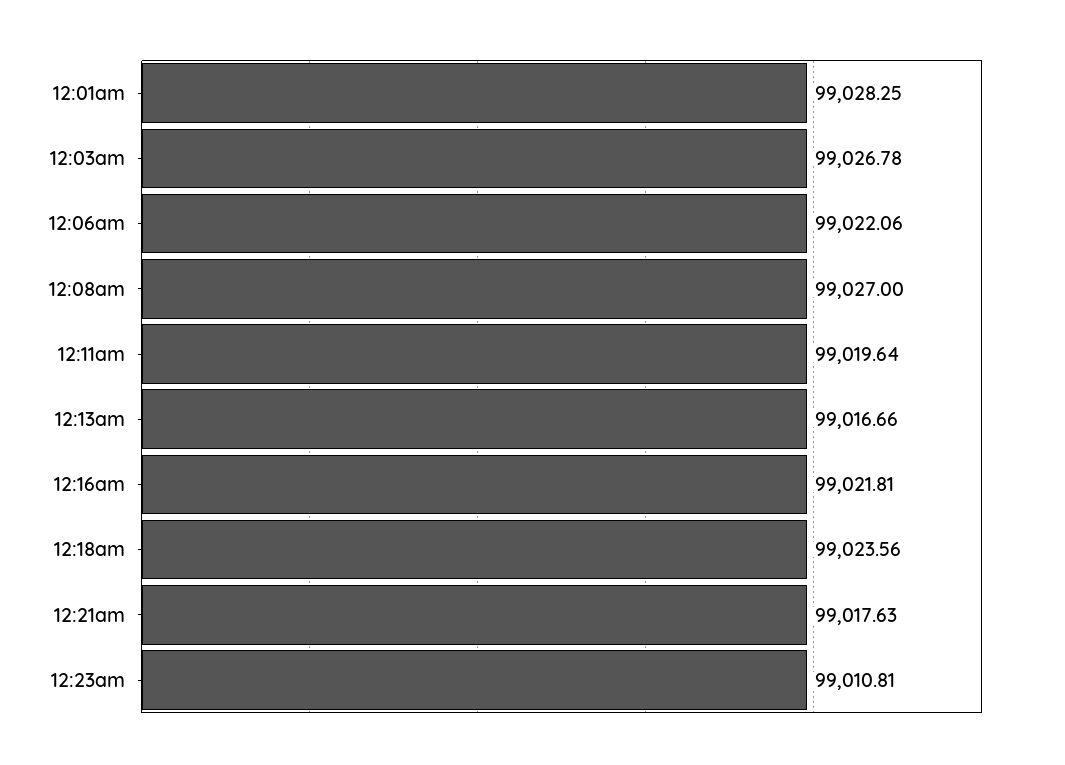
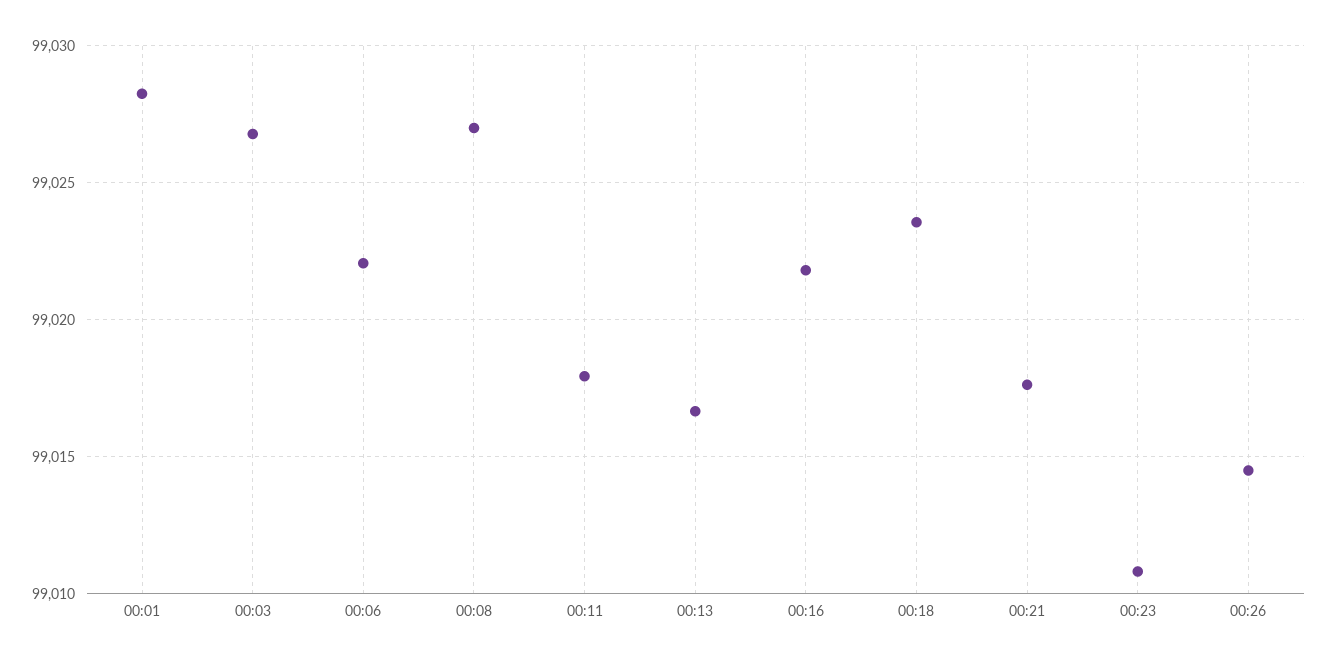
12:11am: 99019.64 -> 99018
00:26: none -> 99014.5

